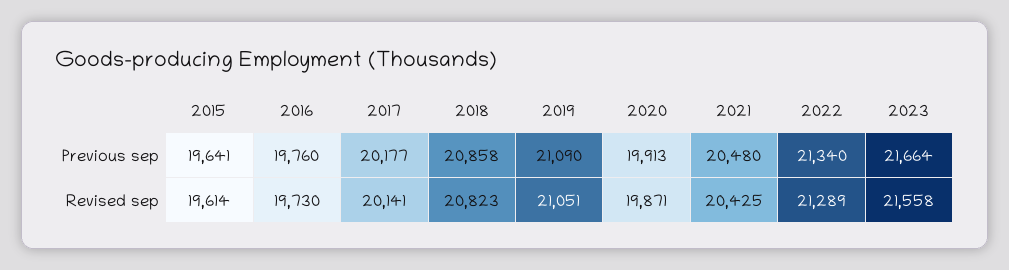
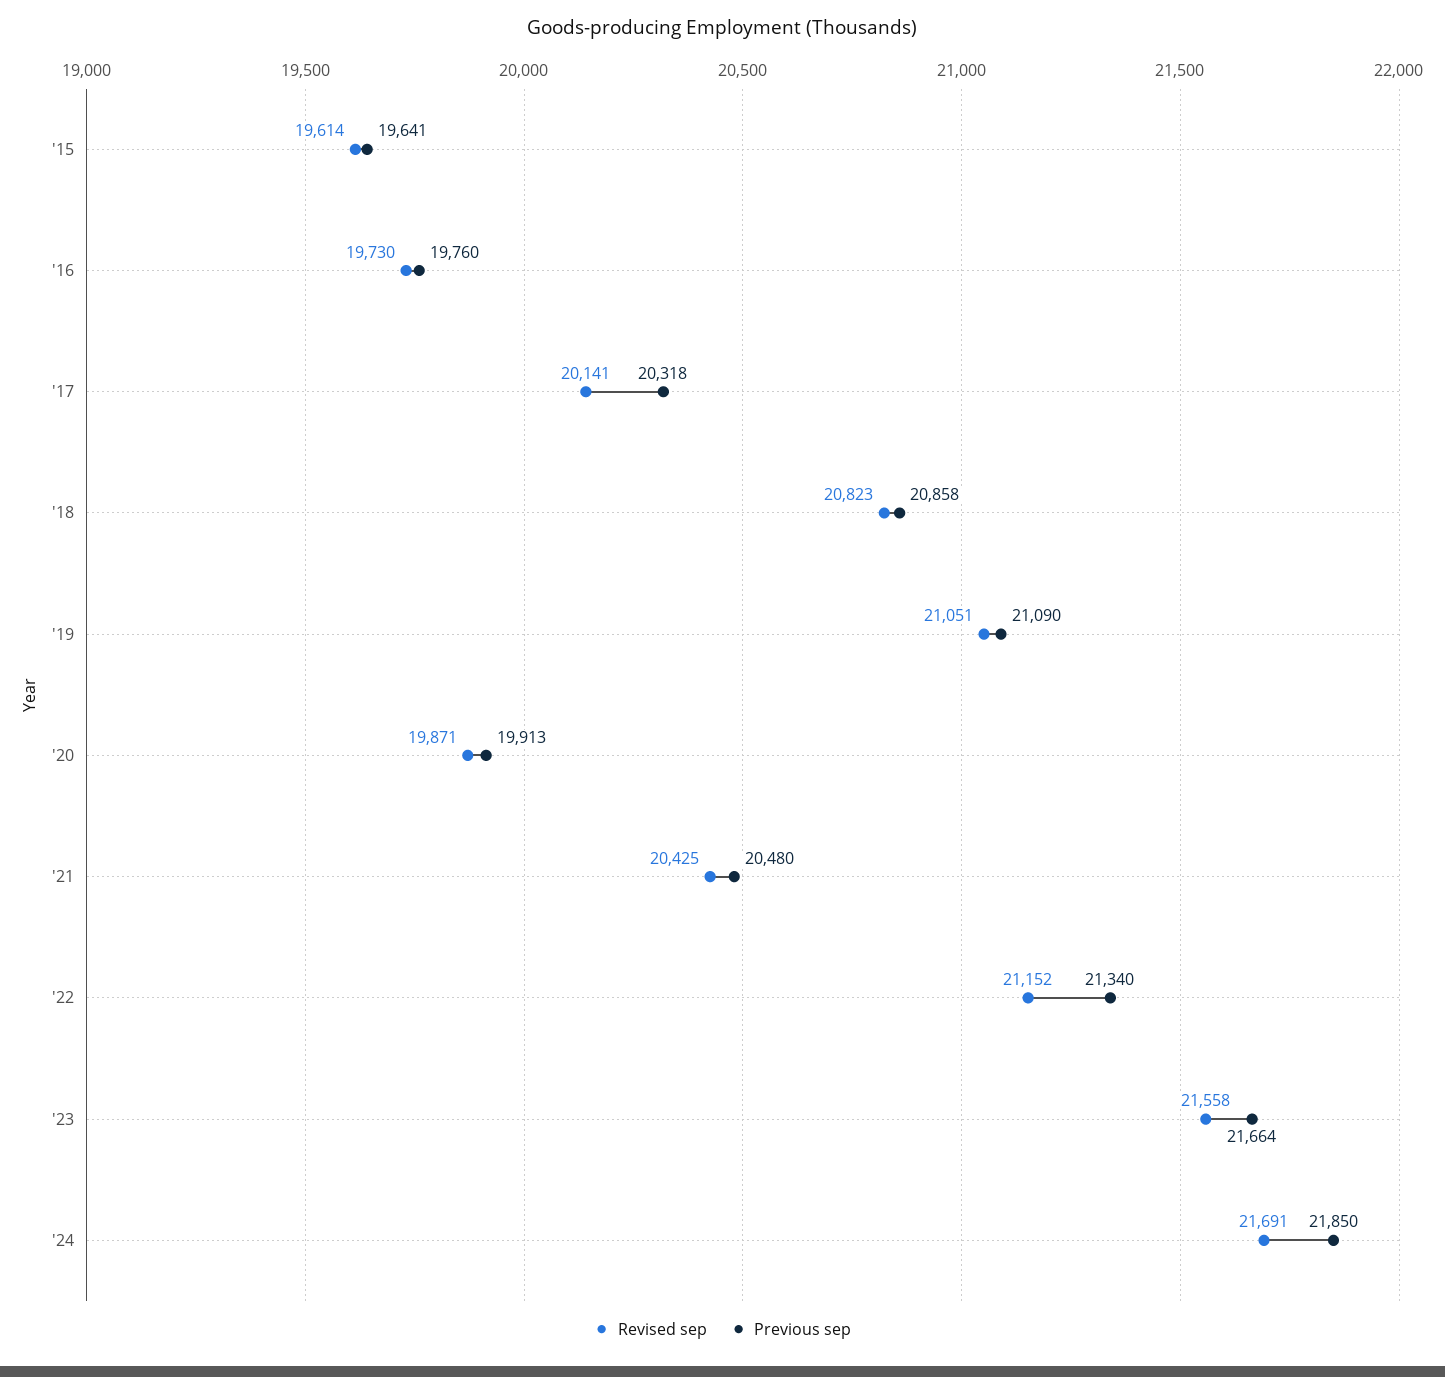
Previous sep, 2017: 20177 -> 20318
Revised sep, 2022: 21289 -> 21152
Revised sep, '24: none -> 21691
Previous sep, '24: none -> 21850

